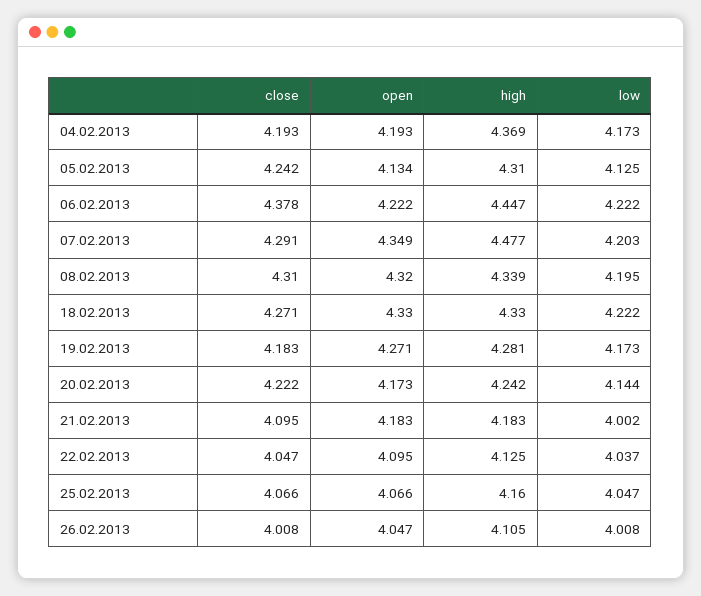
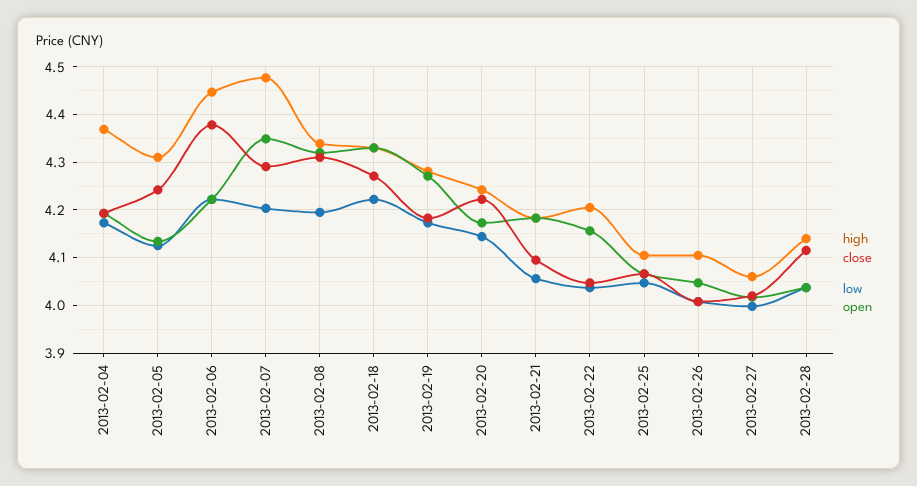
low, 21.02.2013: 4.002 -> 4.06
open, 22.02.2013: 4.095 -> 4.16
high, 22.02.2013: 4.125 -> 4.2
high, 25.02.2013: 4.16 -> 4.1
high, 2013-02-27: none -> 4.06
close, 2013-02-27: none -> 4.02
low, 2013-02-27: none -> 4
open, 2013-02-27: none -> 4.02
high, 2013-02-28: none -> 4.14
close, 2013-02-28: none -> 4.12
low, 2013-02-28: none -> 4.04
open, 2013-02-28: none -> 4.04

